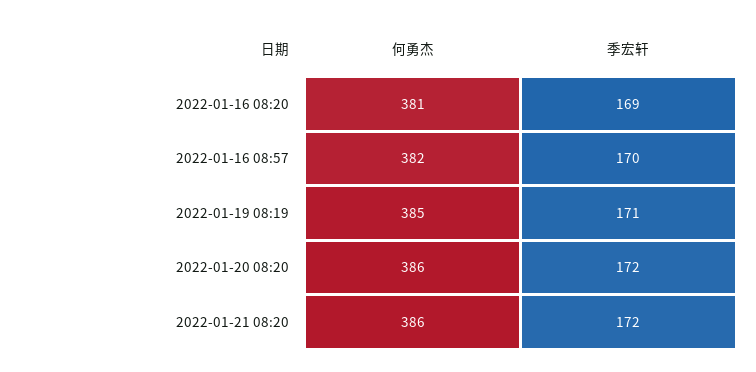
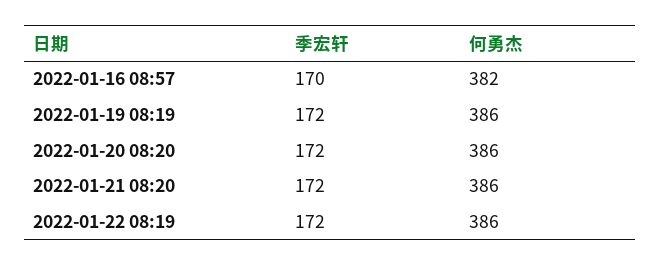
何勇杰, 2022-01-16 08:20: 381 -> none
季宏轩, 2022-01-16 08:20: 169 -> none
何勇杰, 2022-01-19 08:19: 385 -> 386
季宏轩, 2022-01-19 08:19: 171 -> 172
季宏轩, 2022-01-22 08:19: none -> 172
何勇杰, 2022-01-22 08:19: none -> 386

